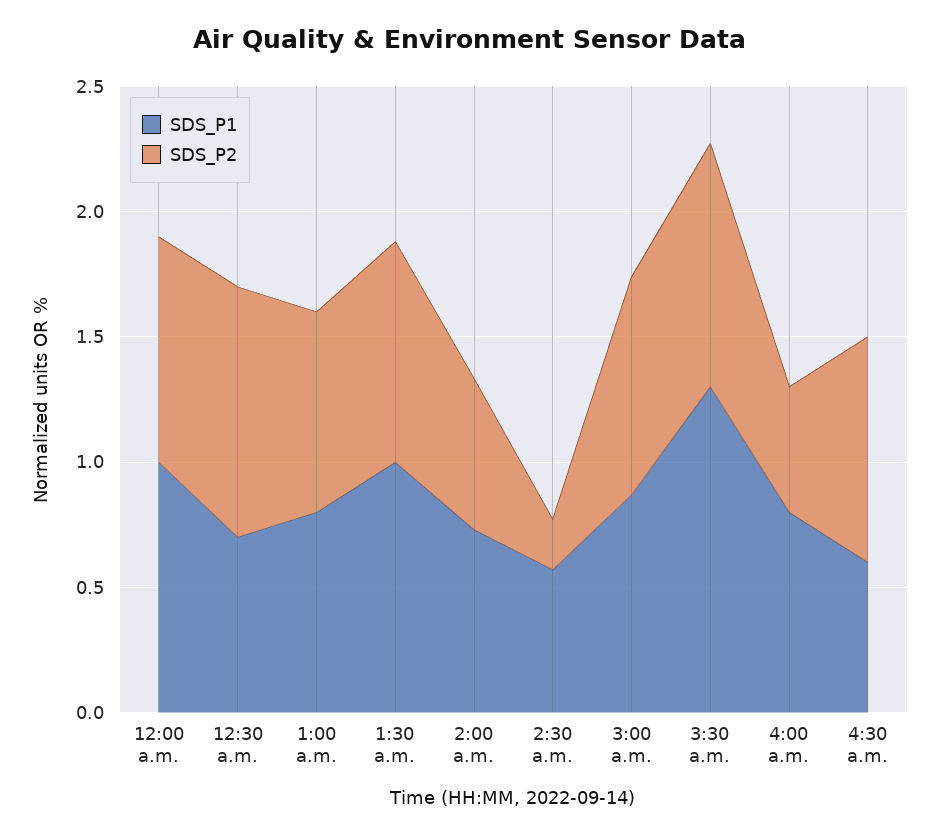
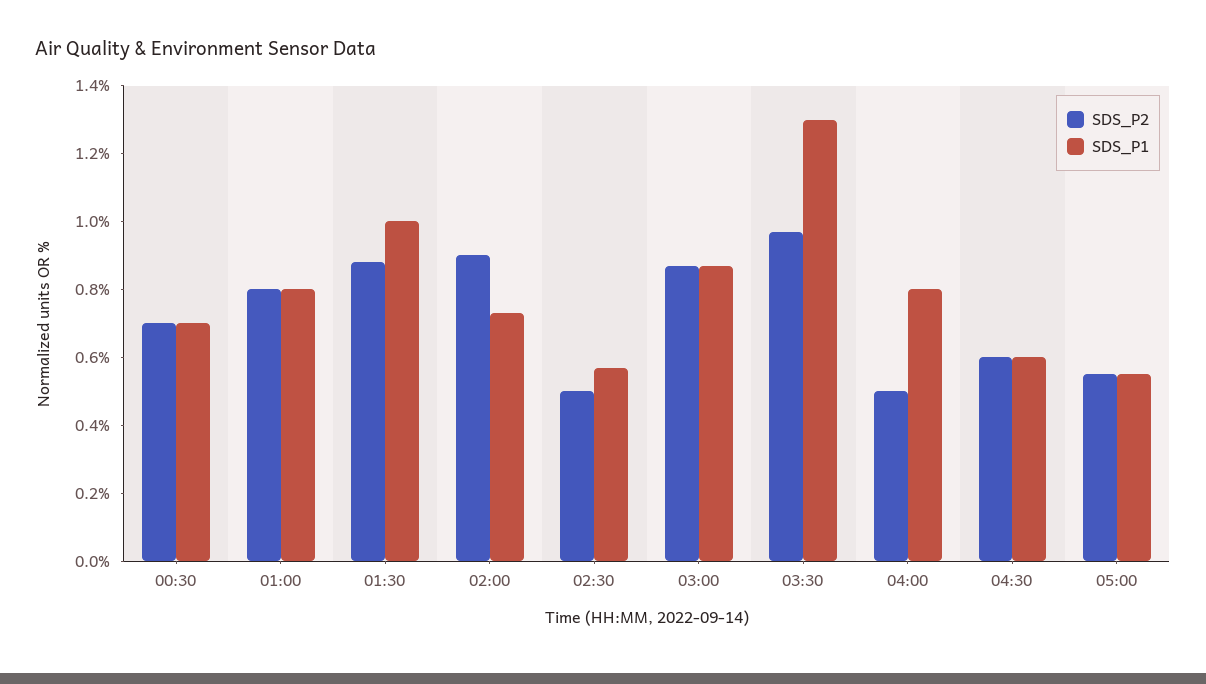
SDS_P1, 12:00 a.m.: 1 -> none
SDS_P2, 12:00 a.m.: 0.9 -> none
SDS_P2, 12:30 a.m.: 1 -> 0.7
SDS_P2, 2:00 a.m.: 0.6 -> 0.9
SDS_P2, 2:30 a.m.: 0.2 -> 0.5
SDS_P2, 4:30 a.m.: 0.9 -> 0.6
SDS_P2, 05:00: none -> 0.55
SDS_P1, 05:00: none -> 0.55

